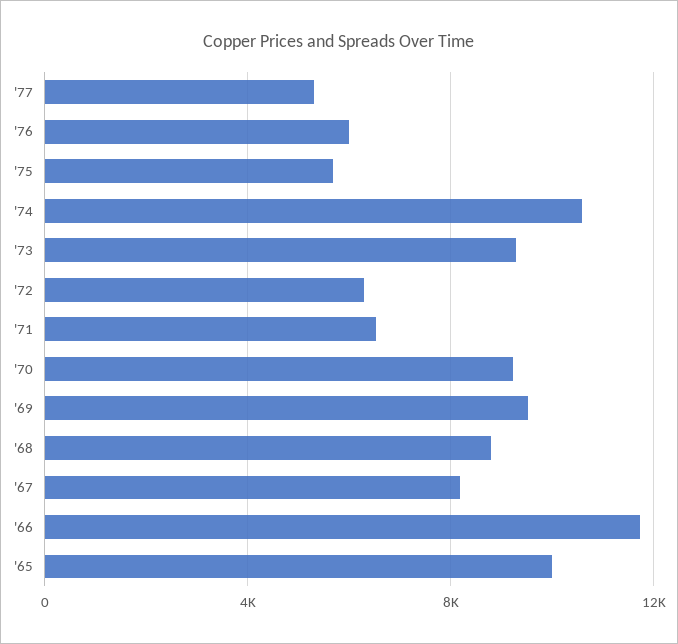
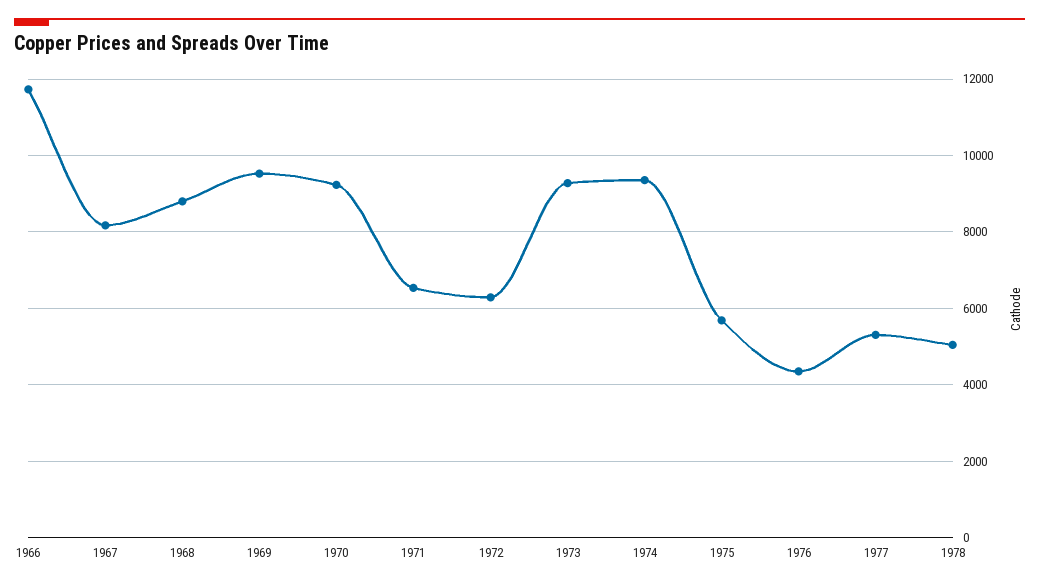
'76: 6000 -> 4400
'74: 10500 -> 9400
'65: 10000 -> none
1978: none -> 5000

